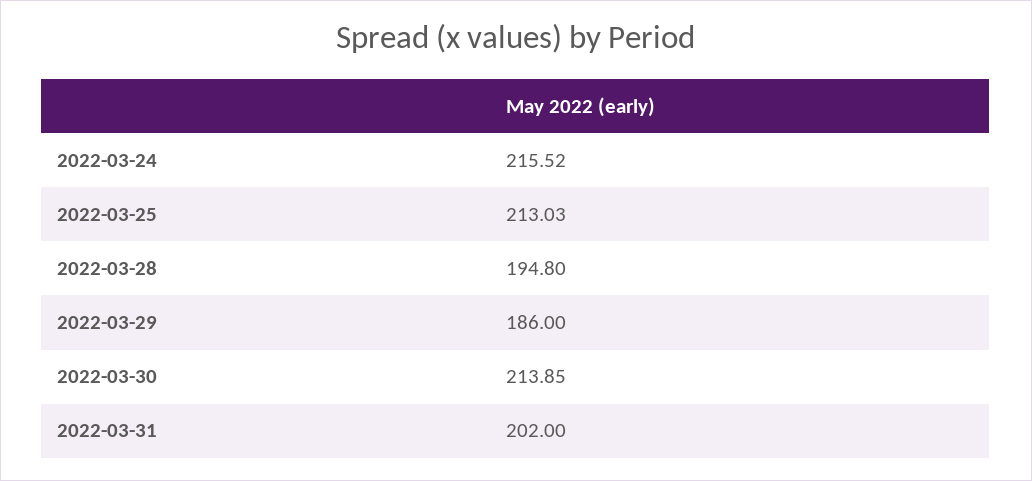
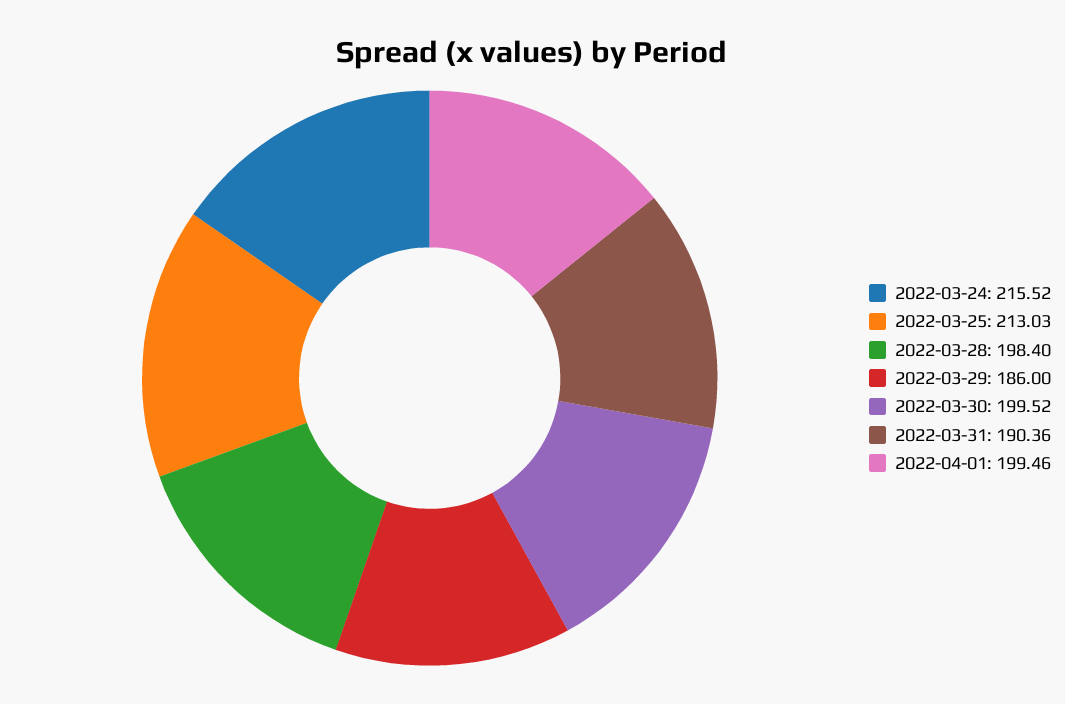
2022-03-28: 194.8 -> 198.4
2022-03-30: 213.85 -> 199.52
2022-03-31: 202 -> 190.36
2022-04-01: none -> 199.46

